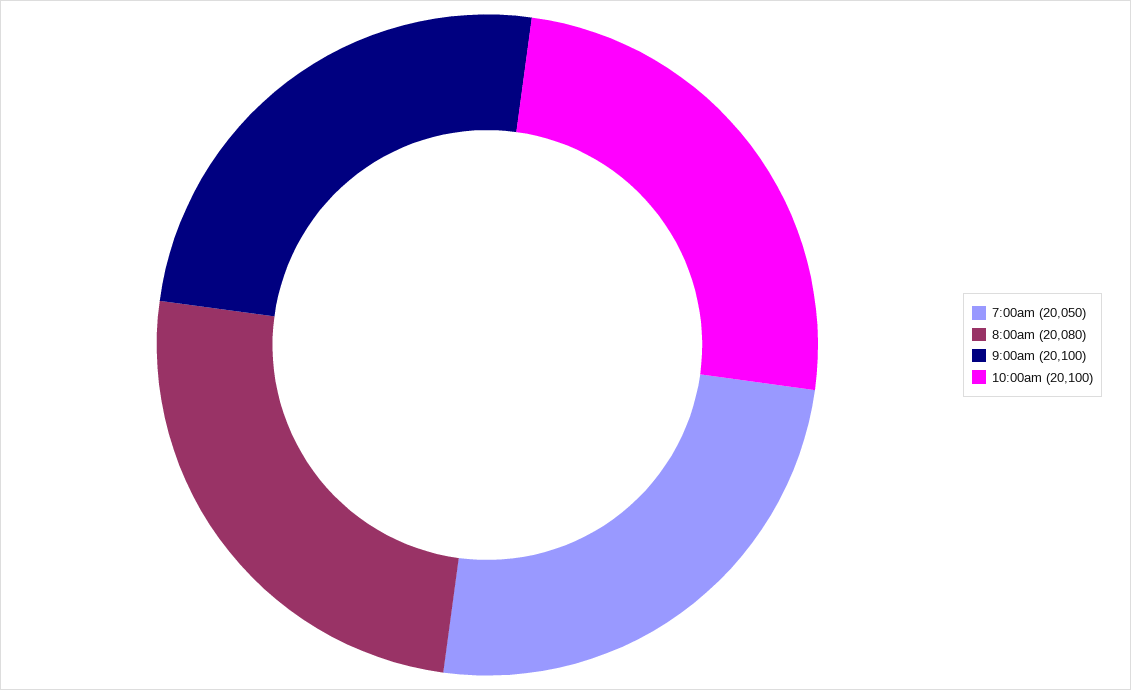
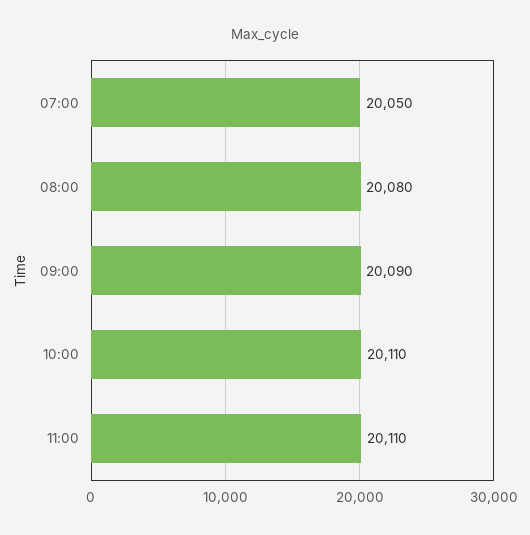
9:00am: 20100 -> 20090
10:00am: 20100 -> 20110
11:00: none -> 20110

